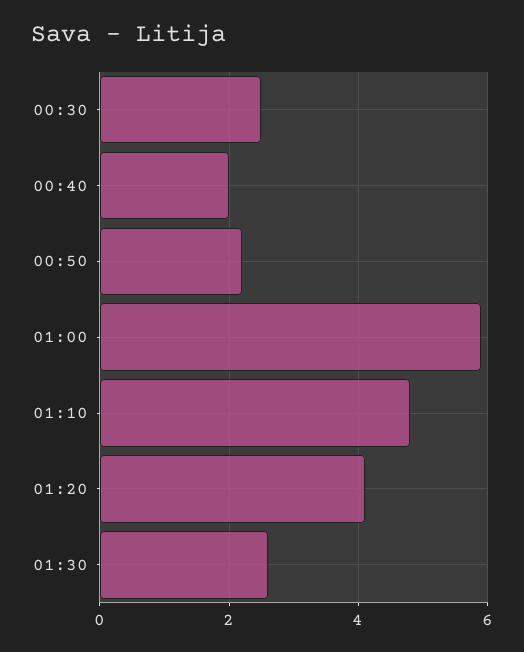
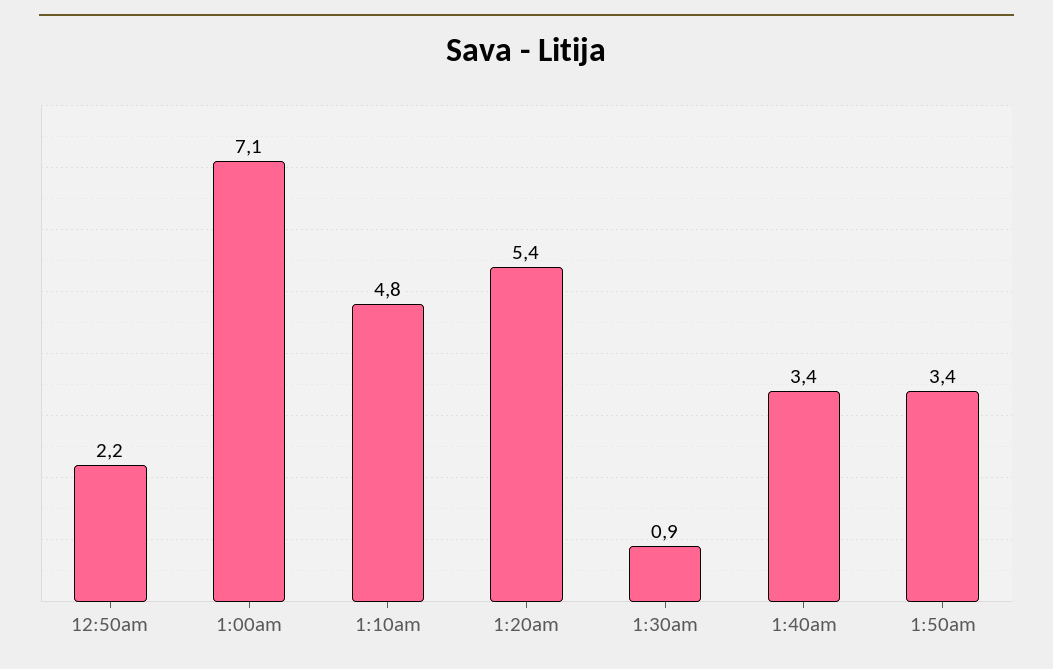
00:30: 2.5 -> none
00:40: 2 -> none
01:00: 6 -> 7.1
01:20: 4 -> 5.4
01:30: 2.5 -> 0.9
1:40am: none -> 3.4
1:50am: none -> 3.4

